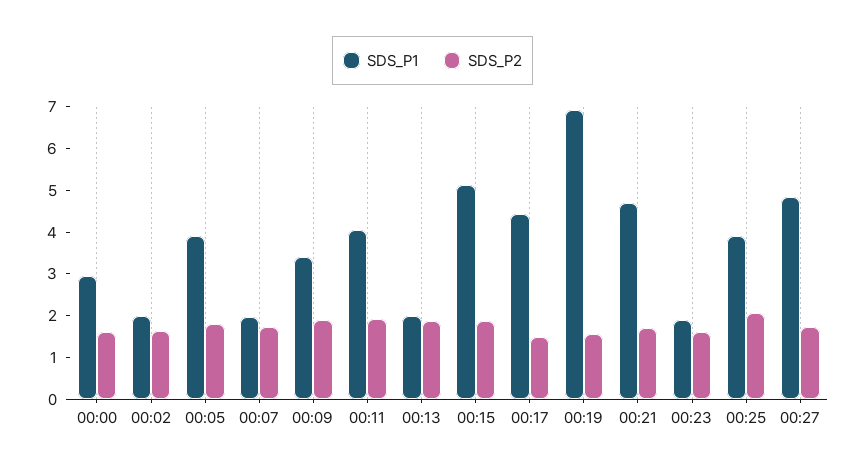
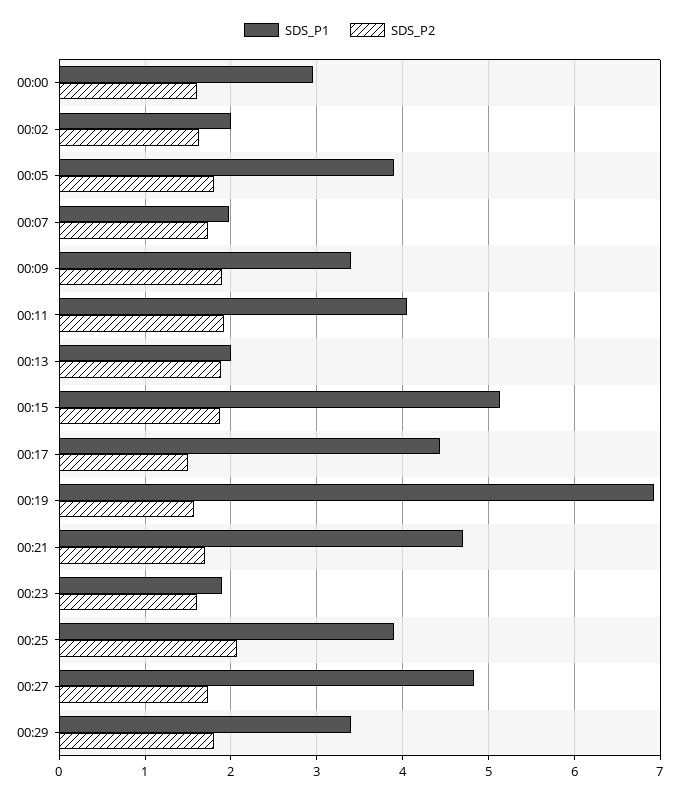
SDS_P1, 00:29: none -> 3.4
SDS_P2, 00:29: none -> 1.8

